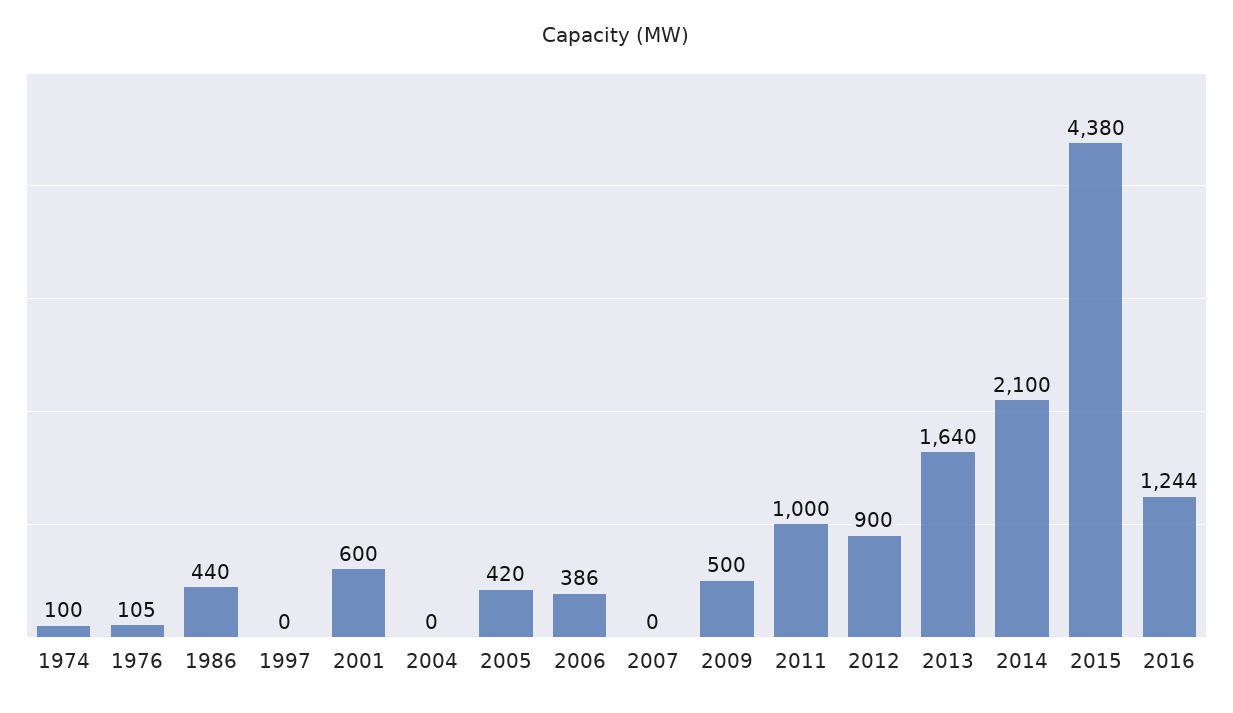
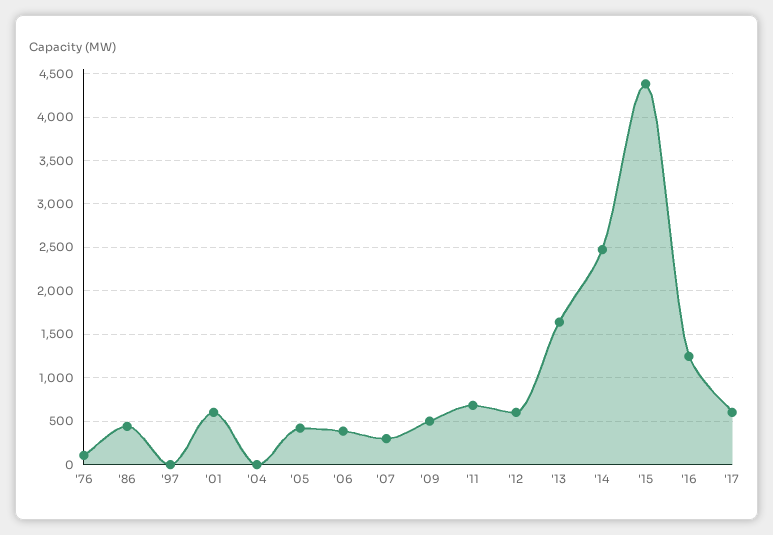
1974: 100 -> none
2007: 0 -> 300
2011: 1000 -> 700
2012: 900 -> 600
2014: 2100 -> 2500
'17: none -> 600

